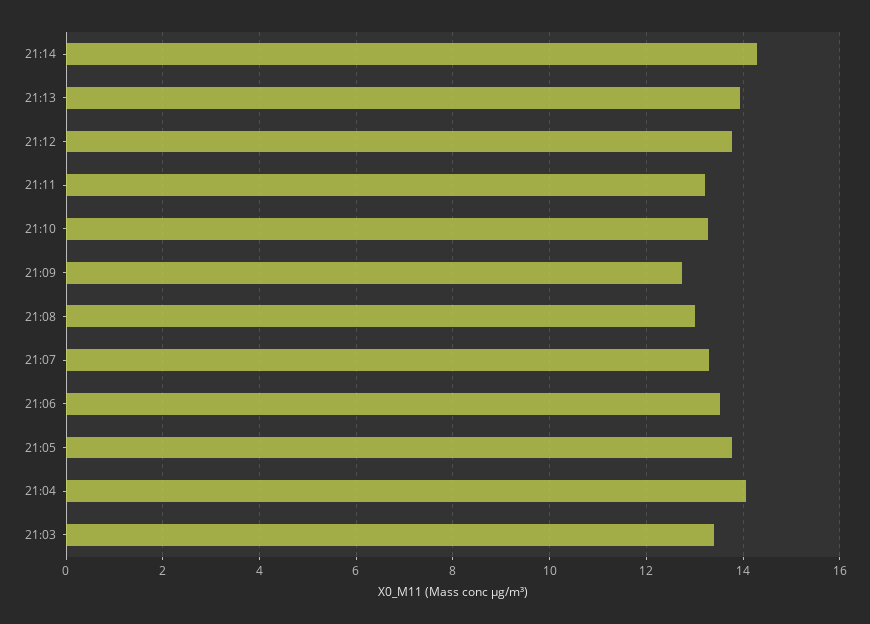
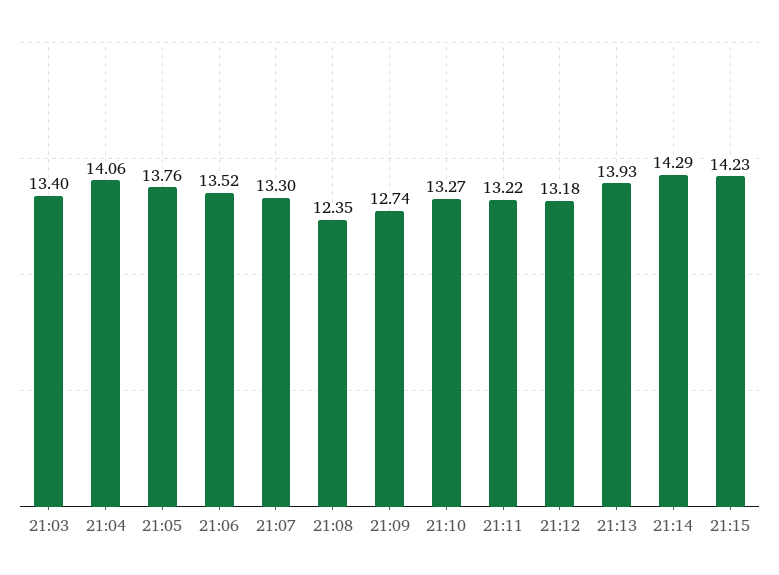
21:12: 13.8 -> 13.18
21:08: 13 -> 12.35
21:15: none -> 14.23

